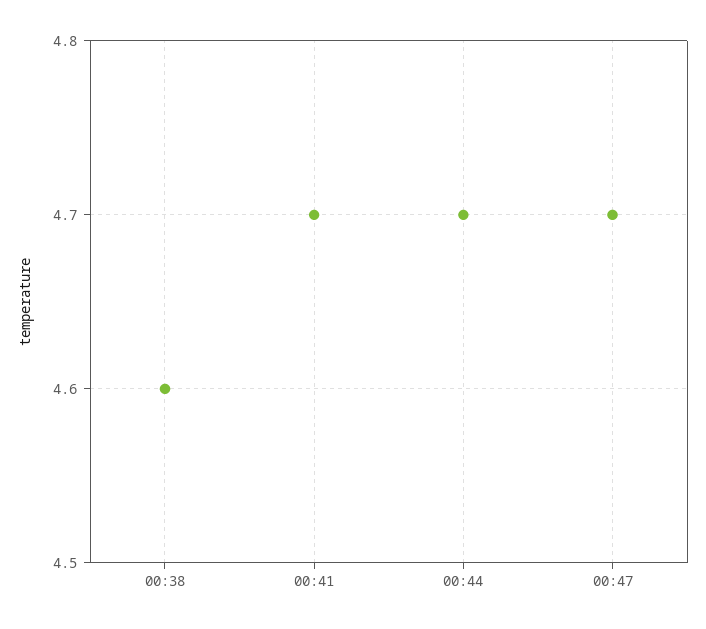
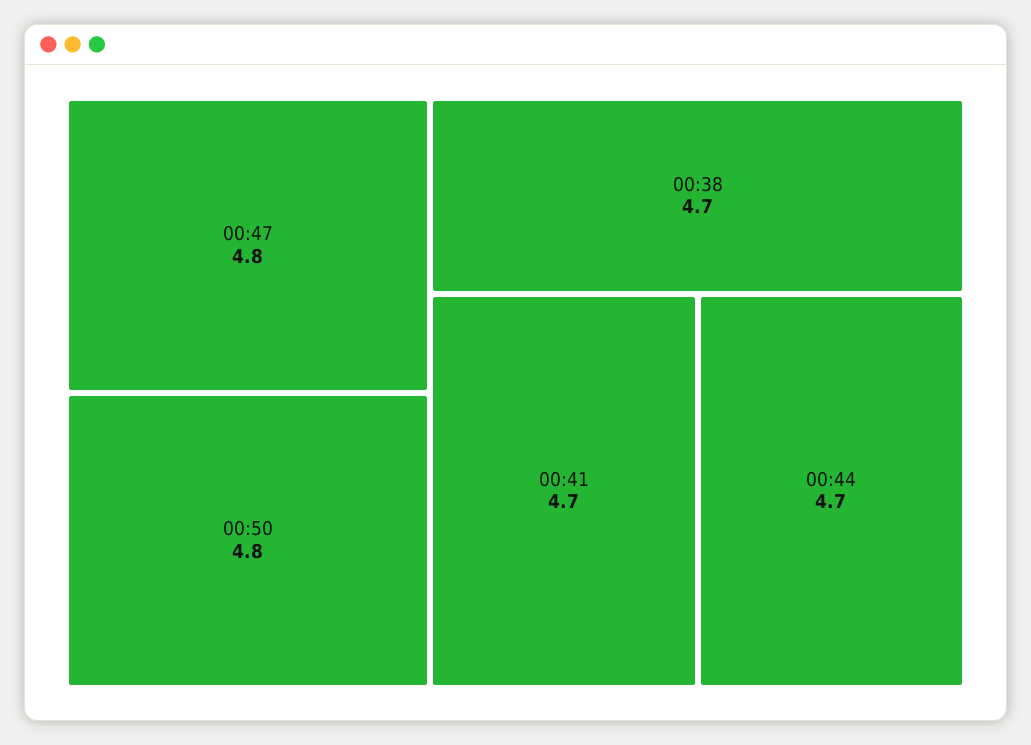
00:38: 4.6 -> 4.7
00:47: 4.7 -> 4.8
00:50: none -> 4.8

